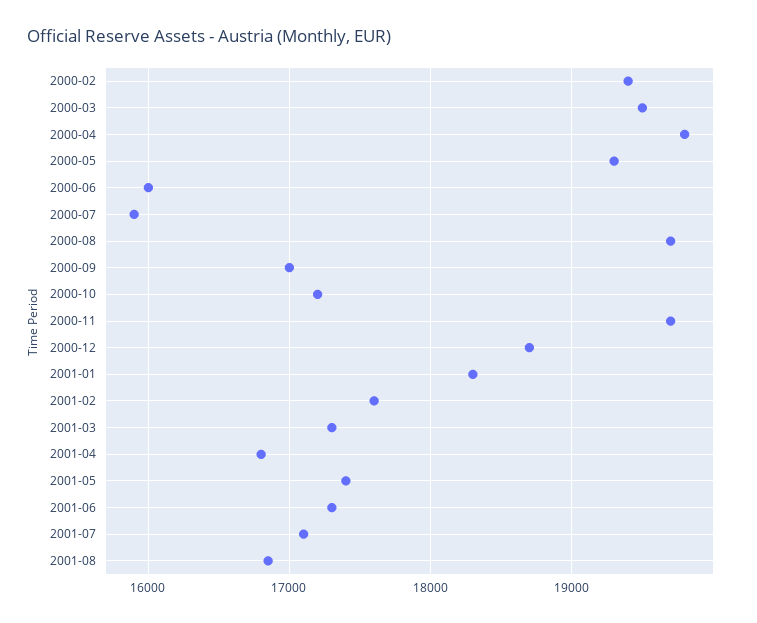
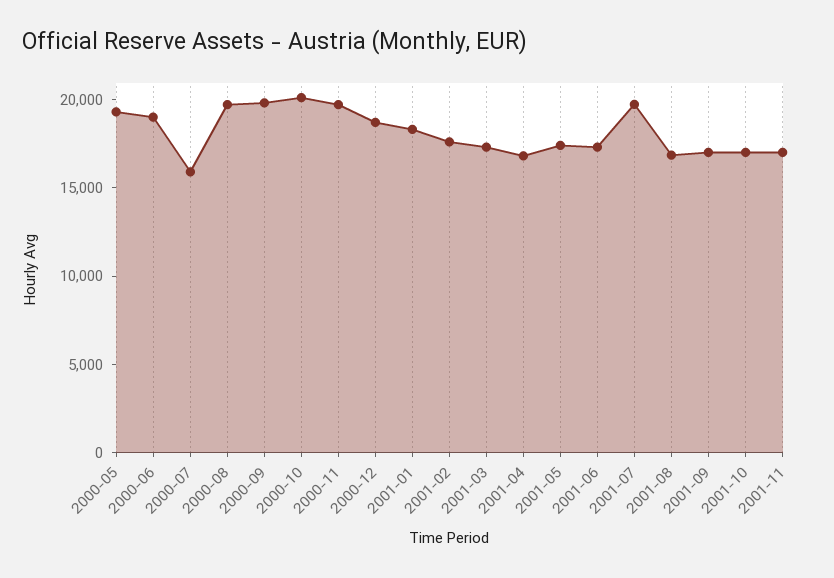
2000-02: 19400 -> none
2000-03: 19500 -> none
2000-04: 19800 -> none
2000-06: 16000 -> 19000
2000-09: 17000 -> 20000
2000-10: 17200 -> 20000
2001-07: 17100 -> 20000
2001-09: none -> 17000
2001-10: none -> 17000
2001-11: none -> 17000

